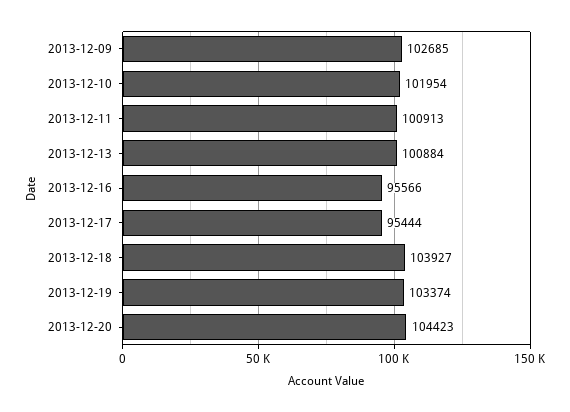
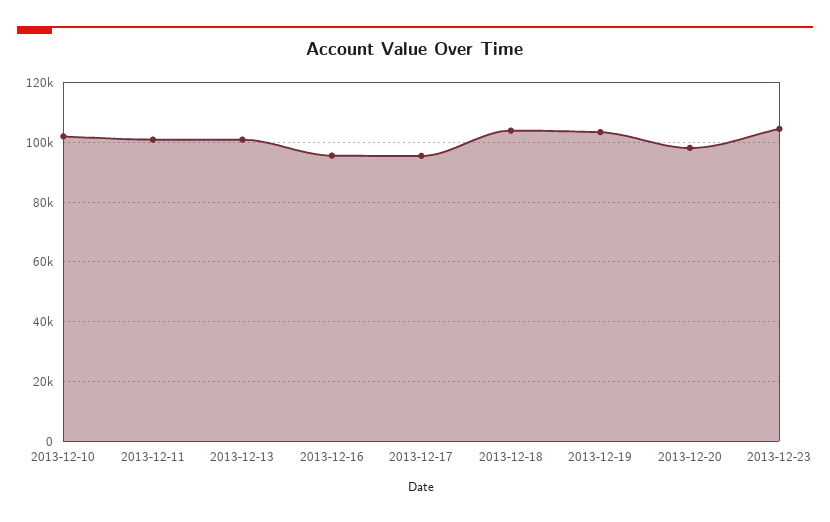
2013-12-09: 102685 -> none
2013-12-20: 104423 -> 97500
2013-12-23: none -> 105000

